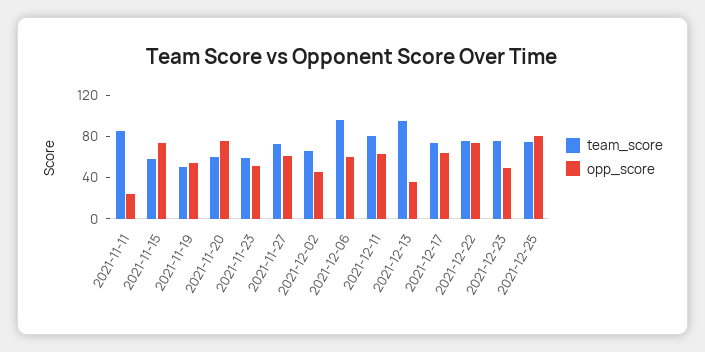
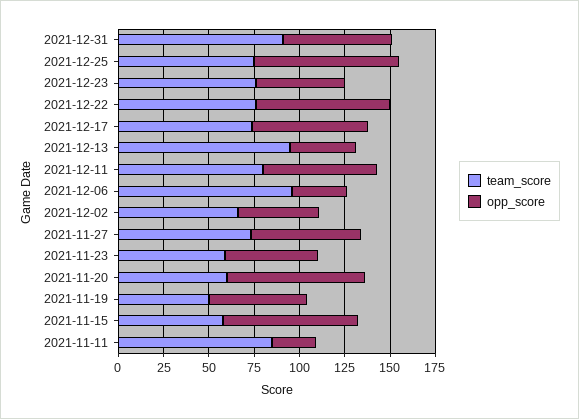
opp_score, 2021-12-06: 60 -> 30
team_score, 2021-12-31: none -> 90
opp_score, 2021-12-31: none -> 60

